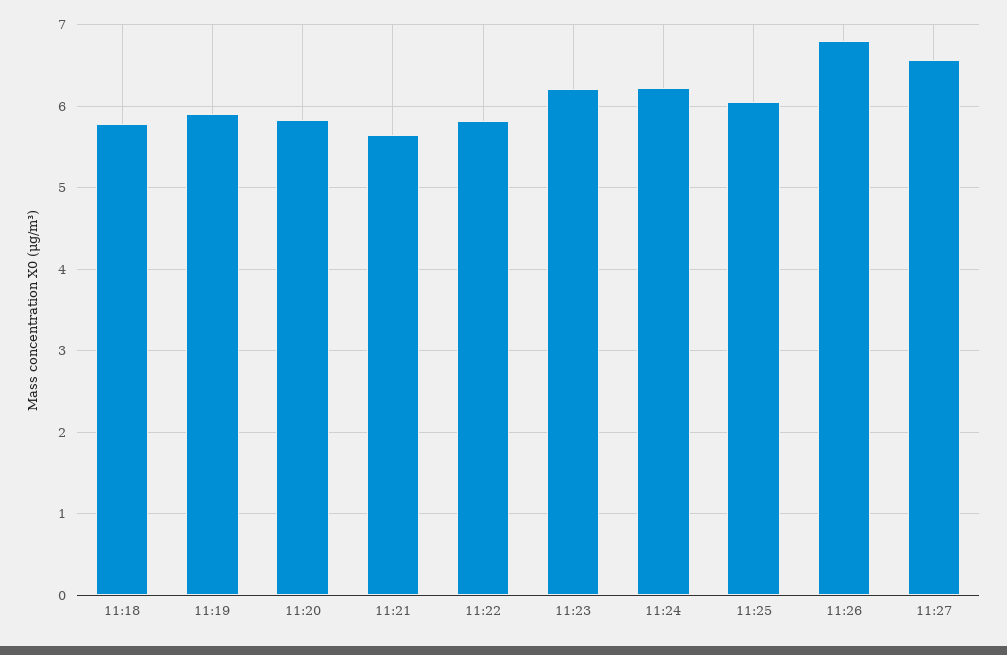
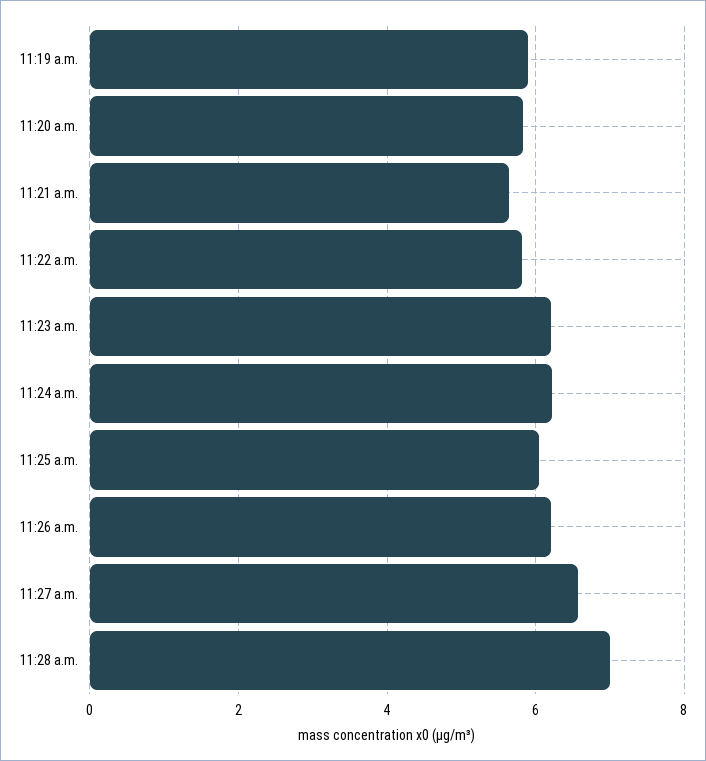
11:18: 5.8 -> none
11:26: 6.8 -> 6.2
11:28 a.m.: none -> 7

